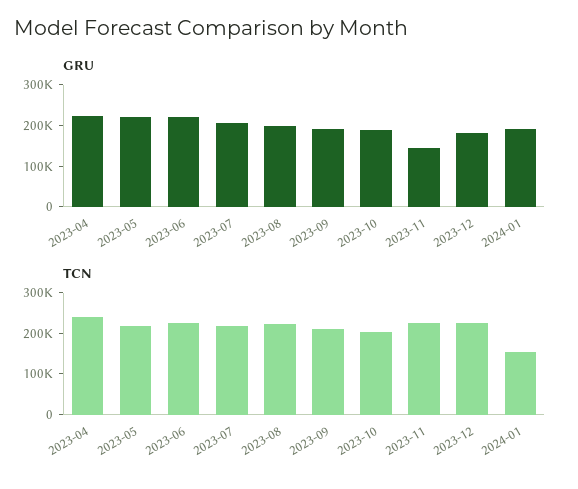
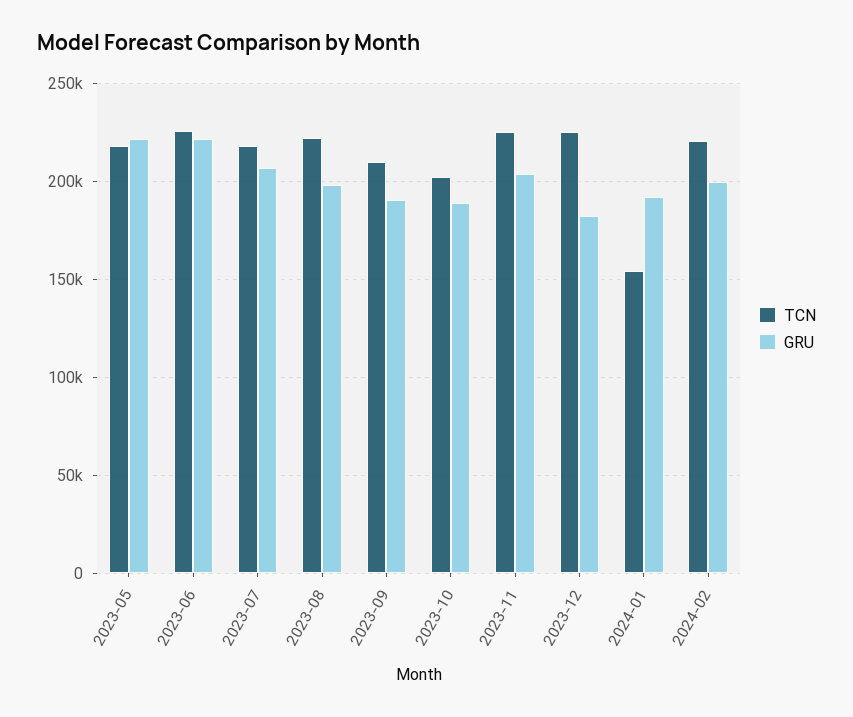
GRU, 2023-04: 220000 -> none
GRU, 2023-11: 140000 -> 205000
TCN, 2023-04: 240000 -> none
TCN, 2024-02: none -> 220000
GRU, 2024-02: none -> 200000

